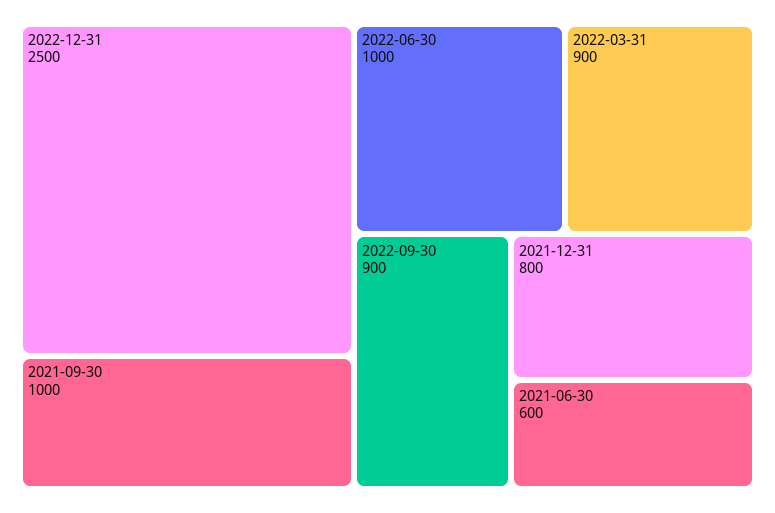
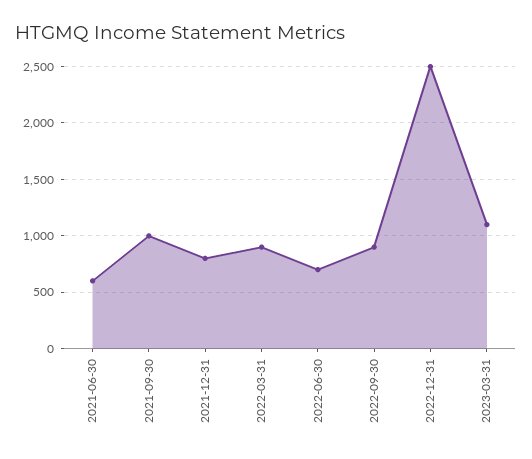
2022-06-30: 1000 -> 700
2023-03-31: none -> 1100

